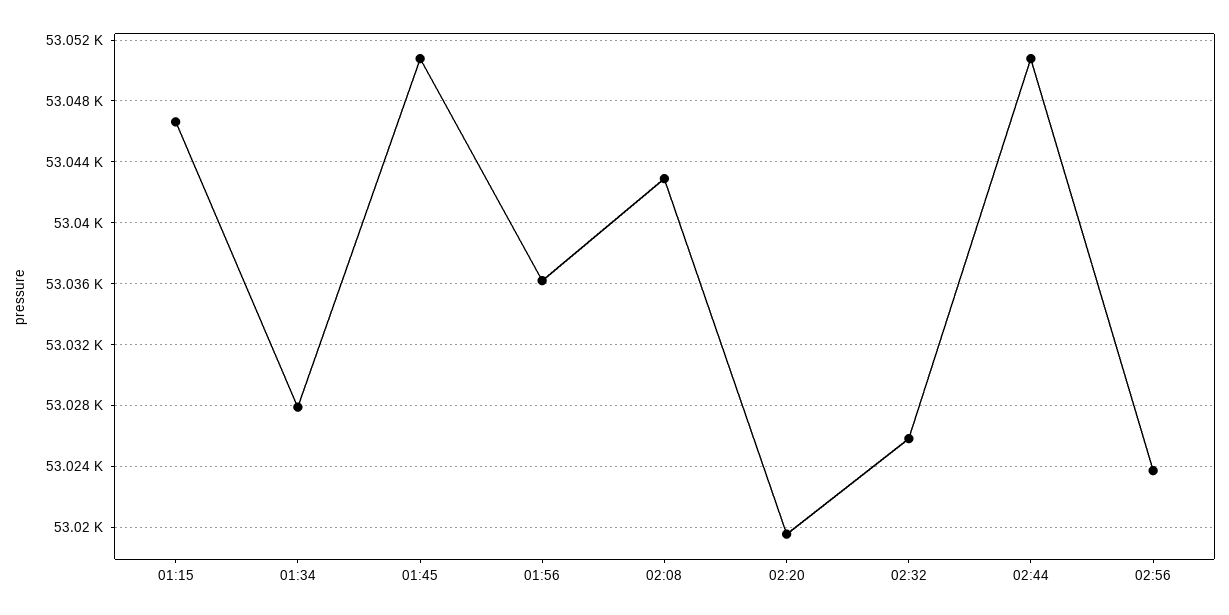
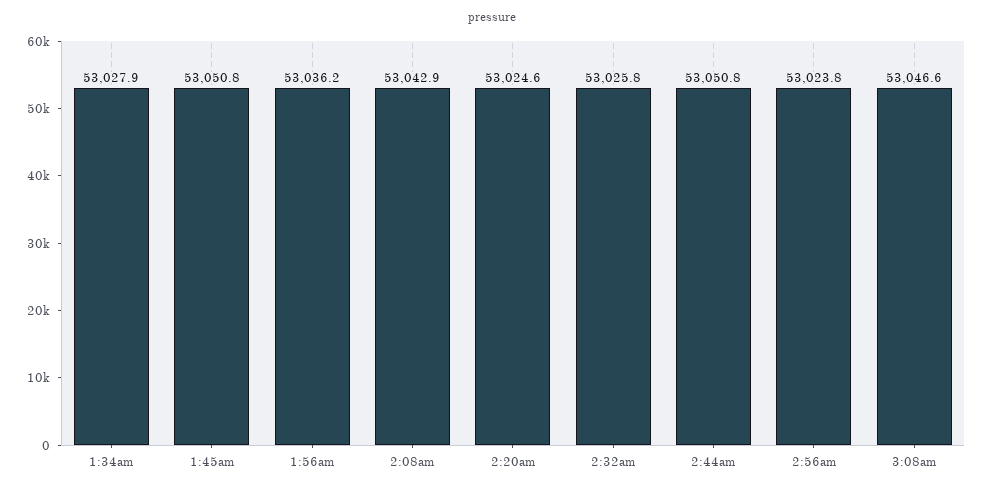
01:15: 53046.5 -> none
02:20: 53019.5 -> 53024.6
3:08am: none -> 53046.6

